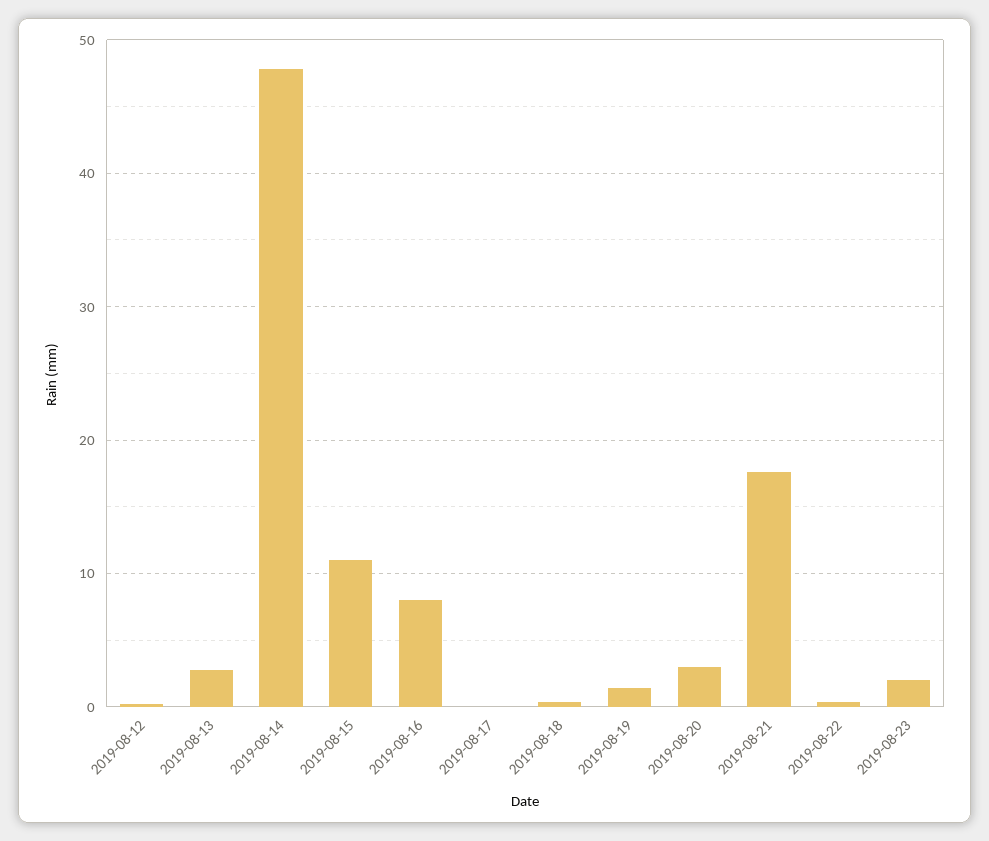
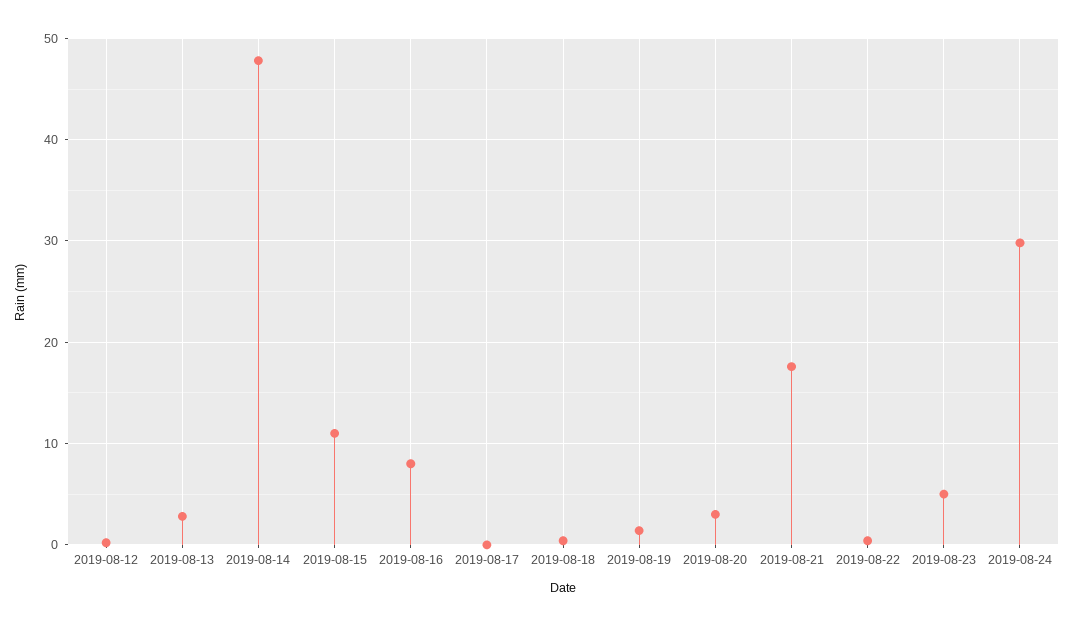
2019-08-23: 2 -> 5
2019-08-24: none -> 30

